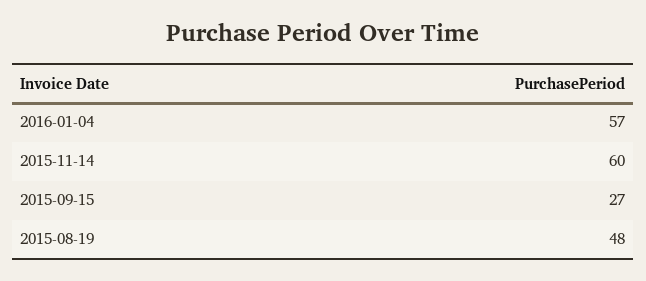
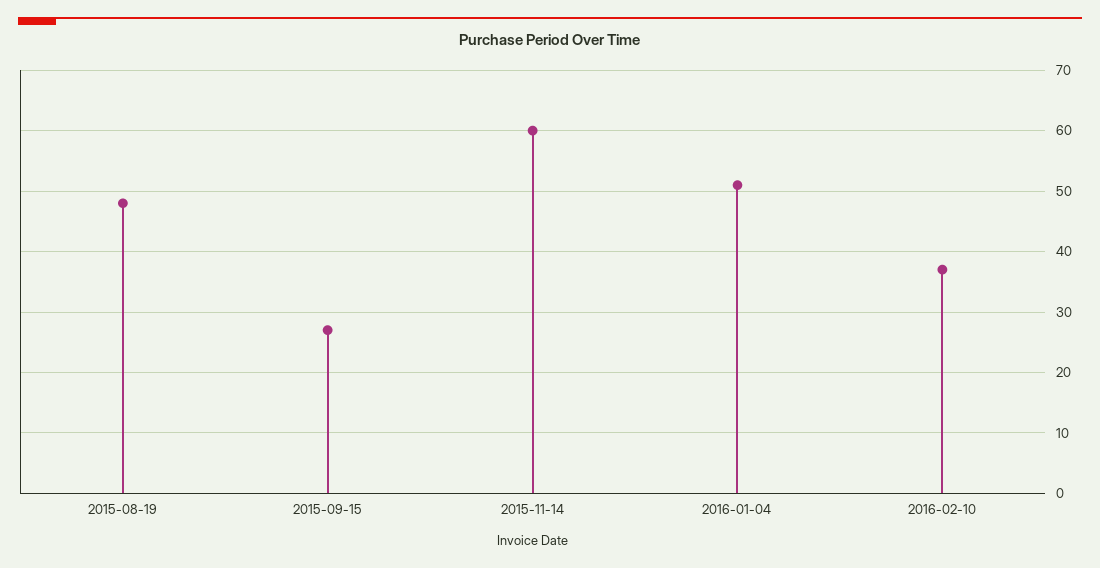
2016-01-04: 57 -> 51
2016-02-10: none -> 37

